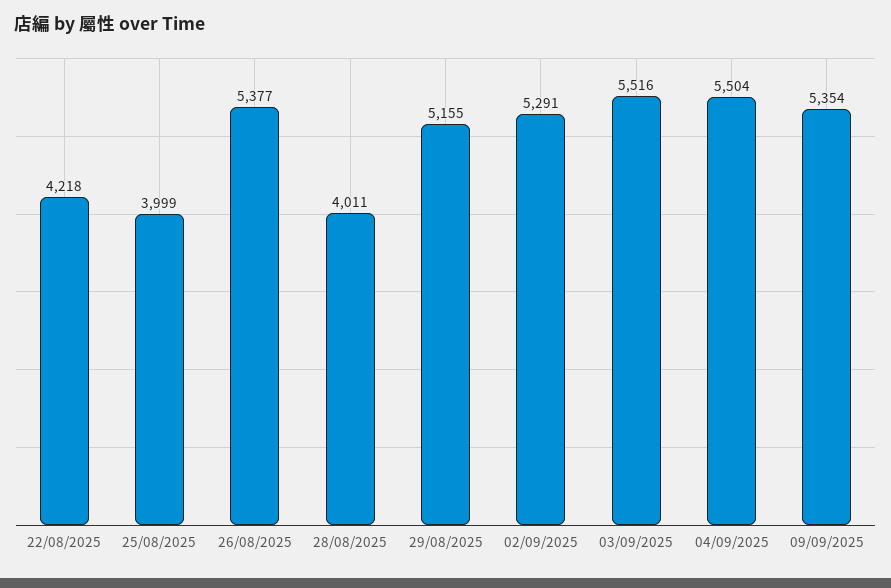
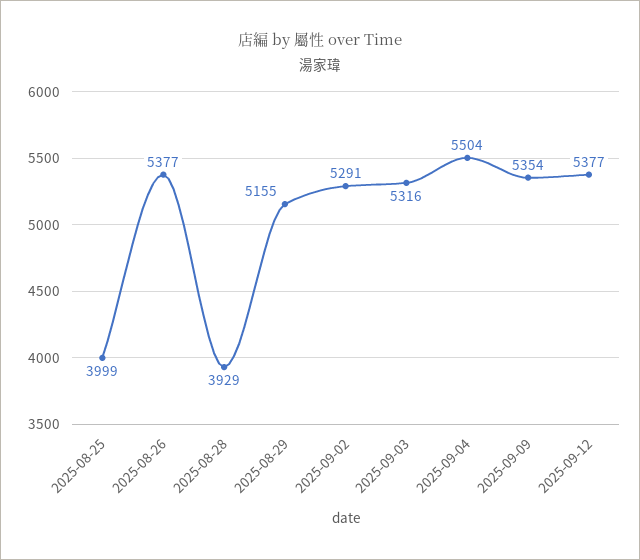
22/08/2025: 4218 -> none
28/08/2025: 4011 -> 3929
03/09/2025: 5516 -> 5316
2025-09-12: none -> 5377

